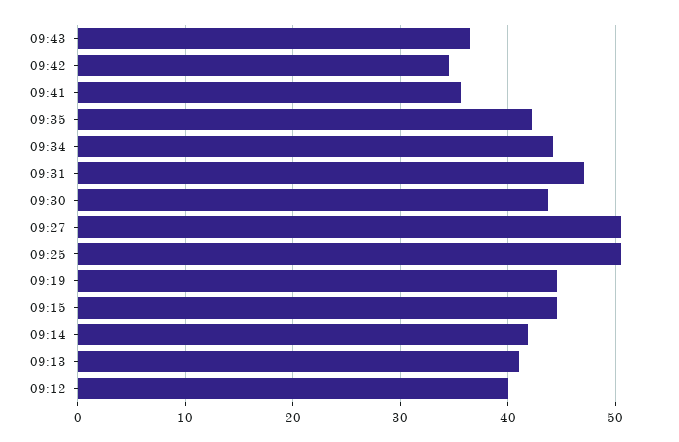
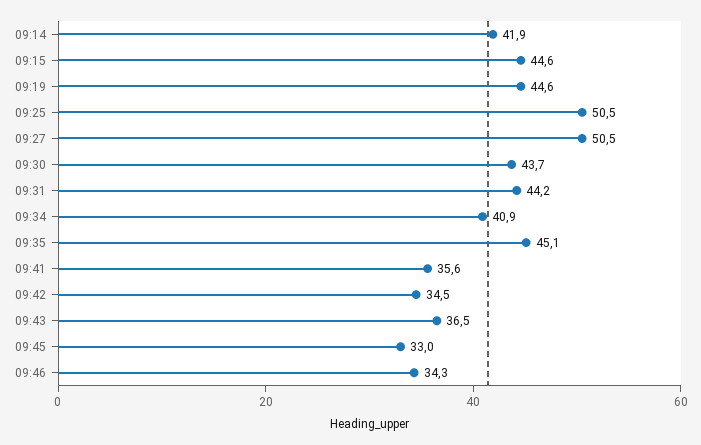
09:35: 42 -> 45.1
09:34: 44 -> 40.9
09:31: 47 -> 44.2
09:13: 41 -> none
09:12: 40 -> none
09:45: none -> 33
09:46: none -> 34.3

